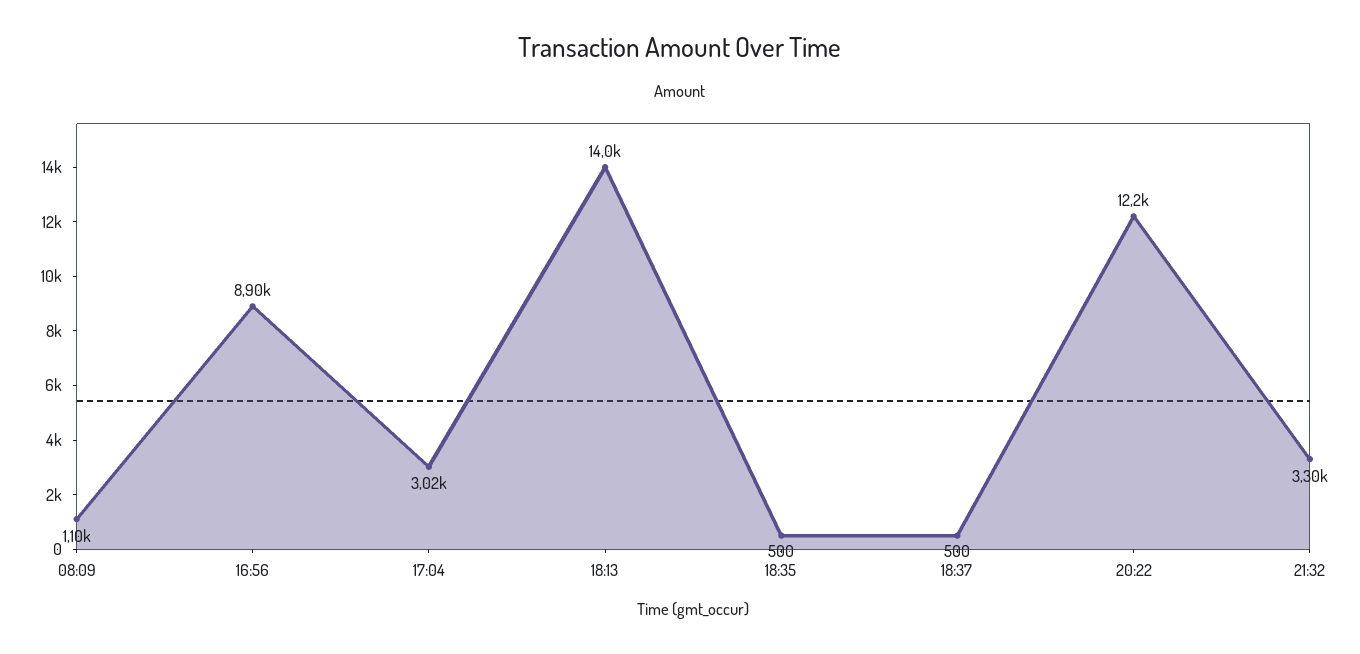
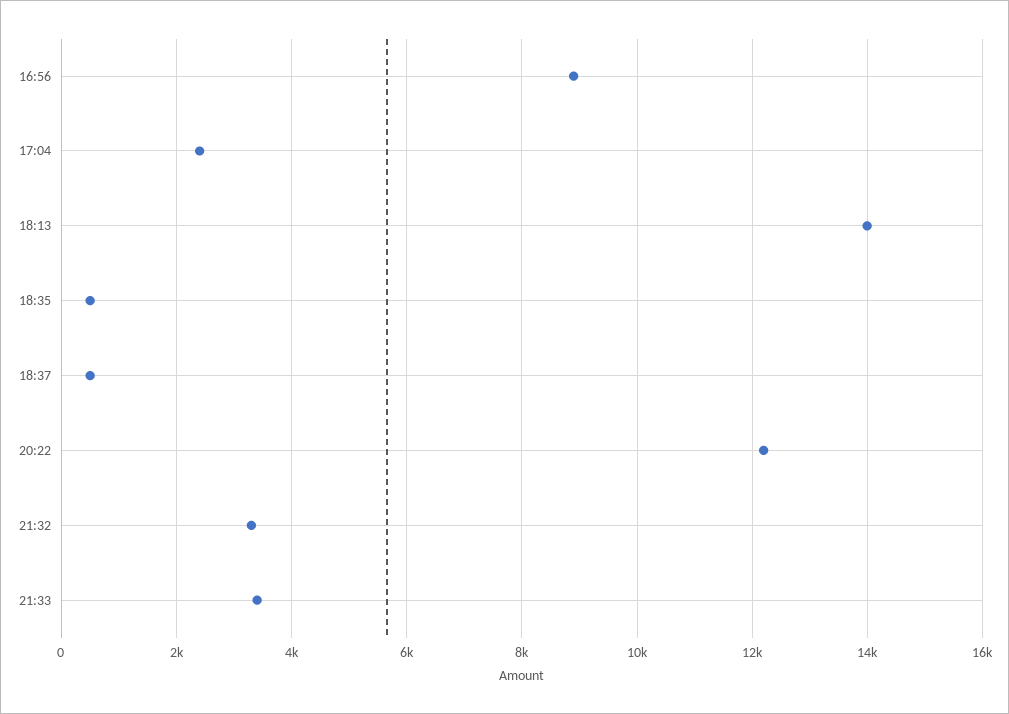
08:09: 1100 -> none
17:04: 3020 -> 2400
21:33: none -> 3400

